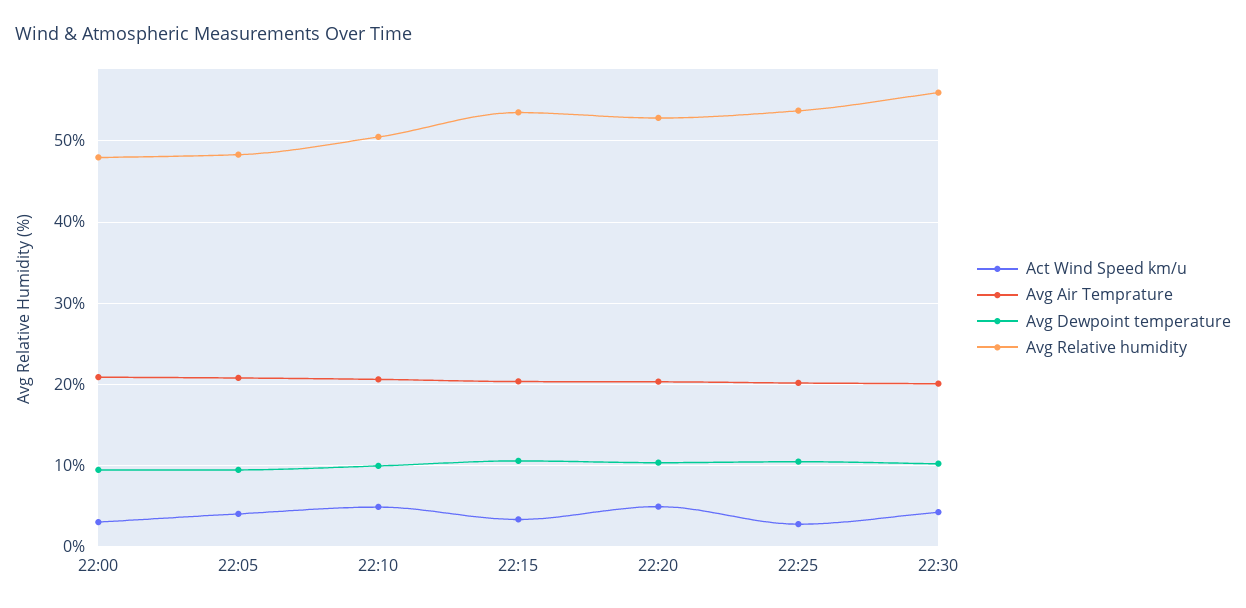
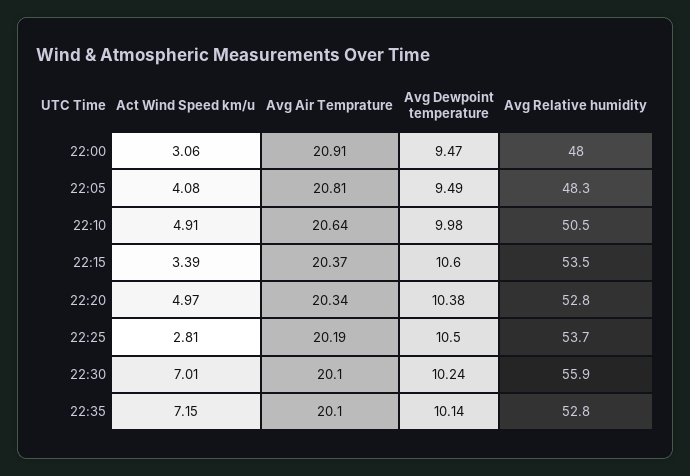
Act Wind Speed km/u, 22:30: 4 -> 7.01
Act Wind Speed km/u, 22:35: none -> 7.15
Avg Air Temprature, 22:35: none -> 20.1
Avg Dewpoint temperature, 22:35: none -> 10.14
Avg Relative humidity, 22:35: none -> 52.8

